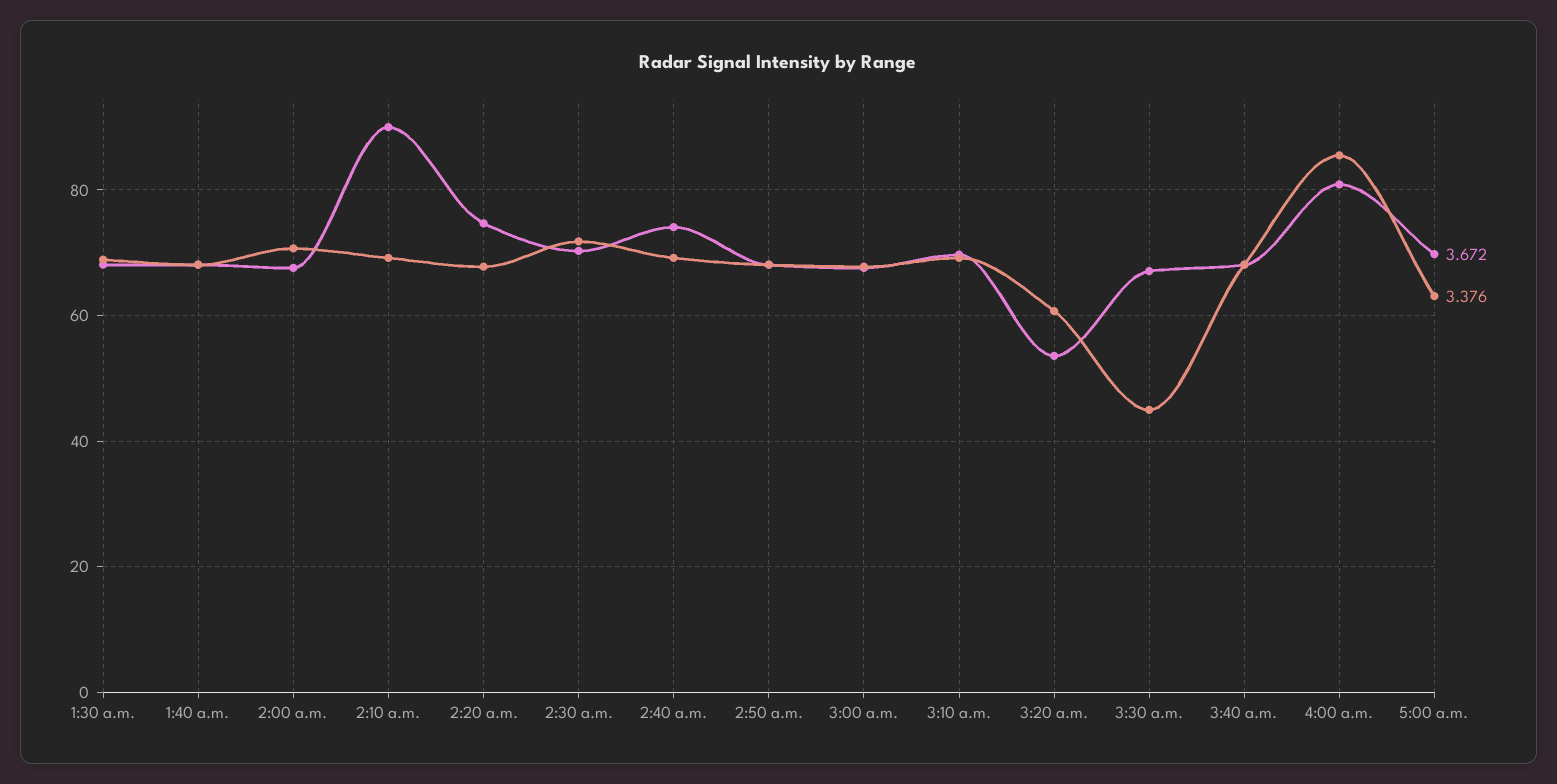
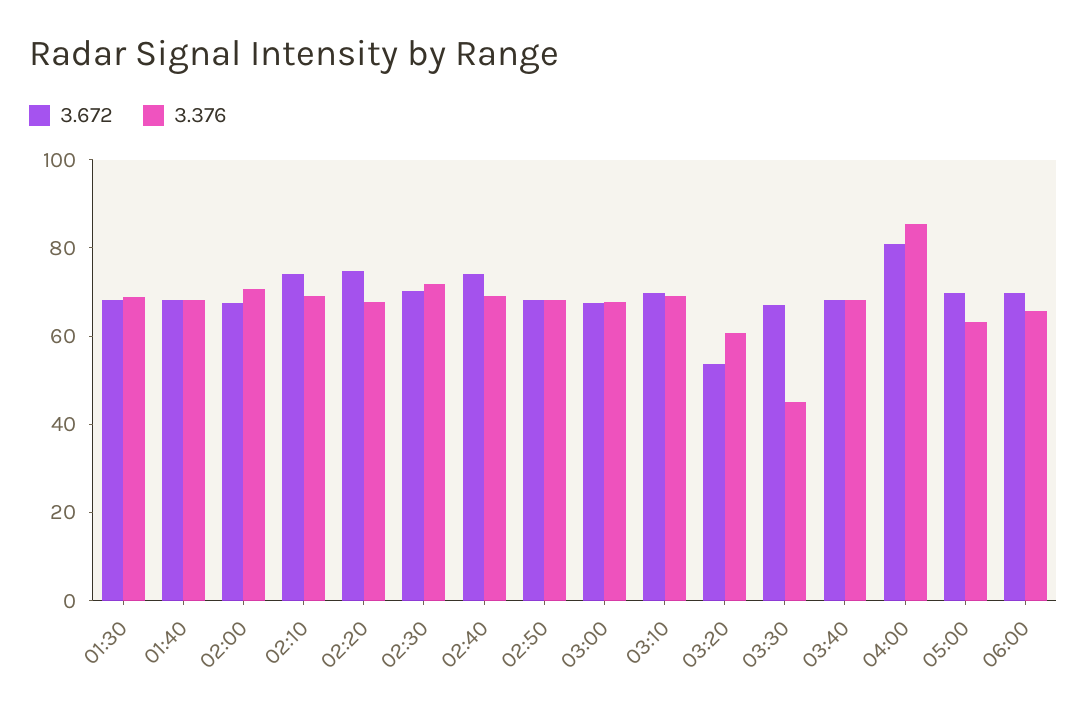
3.672, 2:10 a.m.: 90 -> 75
3.672, 06:00: none -> 70
3.376, 06:00: none -> 65

